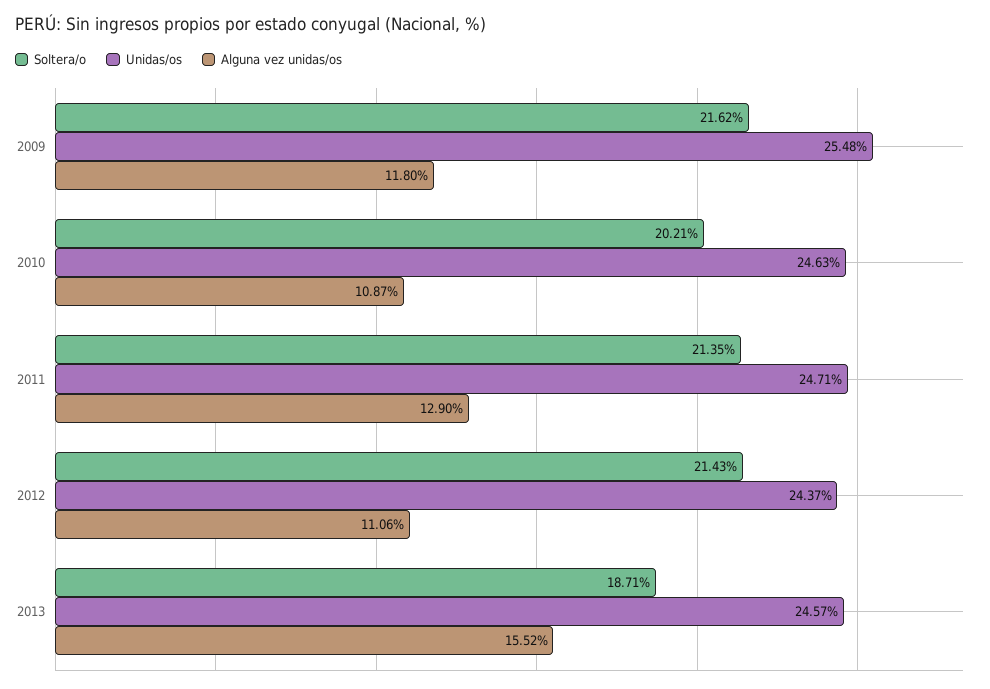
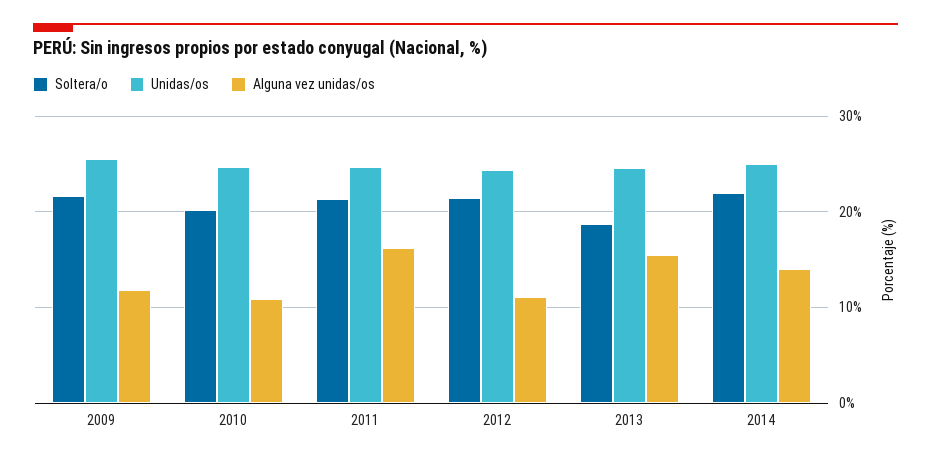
Alguna vez unidas/os, 2011: 12.9 -> 16
Soltera/o, 2014: none -> 22
Unidas/os, 2014: none -> 25
Alguna vez unidas/os, 2014: none -> 14

